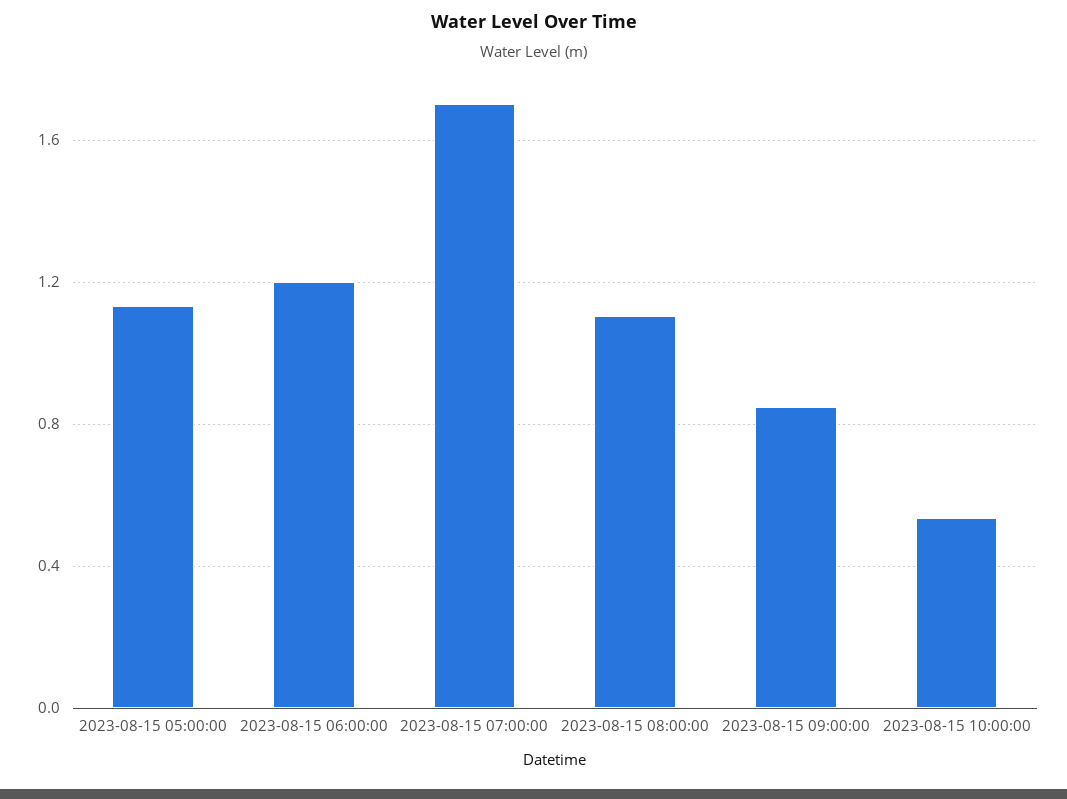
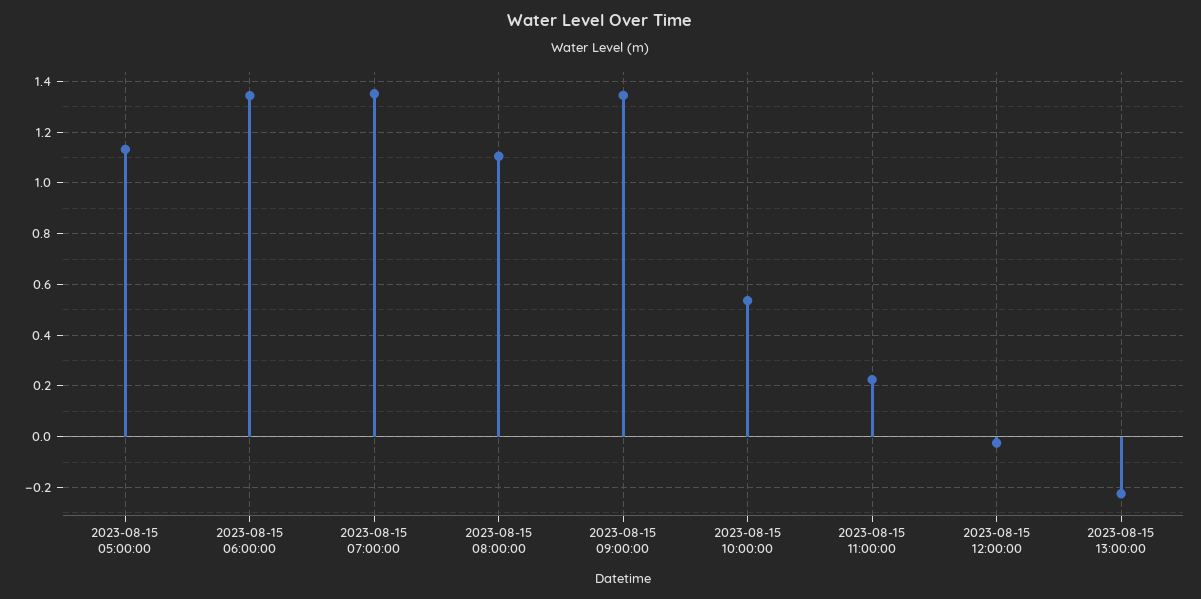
2023-08-15 06:00:00: 1.2 -> 1.35
2023-08-15 07:00:00: 1.7 -> 1.35
2023-08-15 09:00:00: 0.85 -> 1.35
2023-08-15 11:00:00: none -> 0.225
2023-08-15 12:00:00: none -> -0.025
2023-08-15 13:00:00: none -> -0.225

